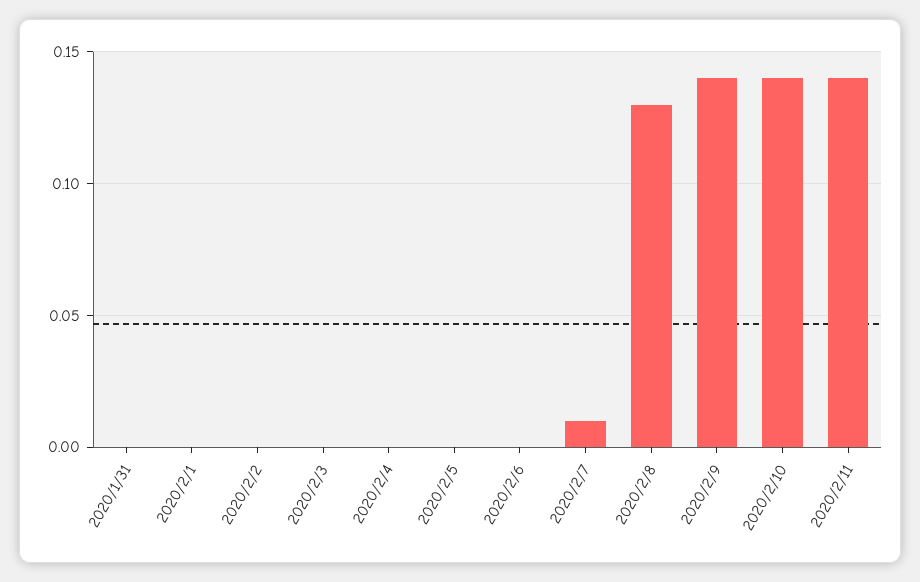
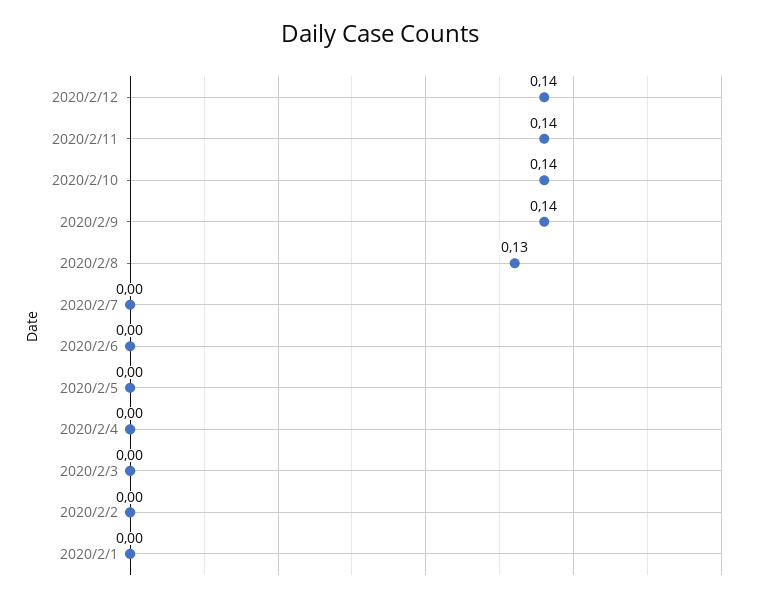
2020/1/31: 0 -> none
2020/2/7: 0.01 -> 0
2020/2/12: none -> 0.14

